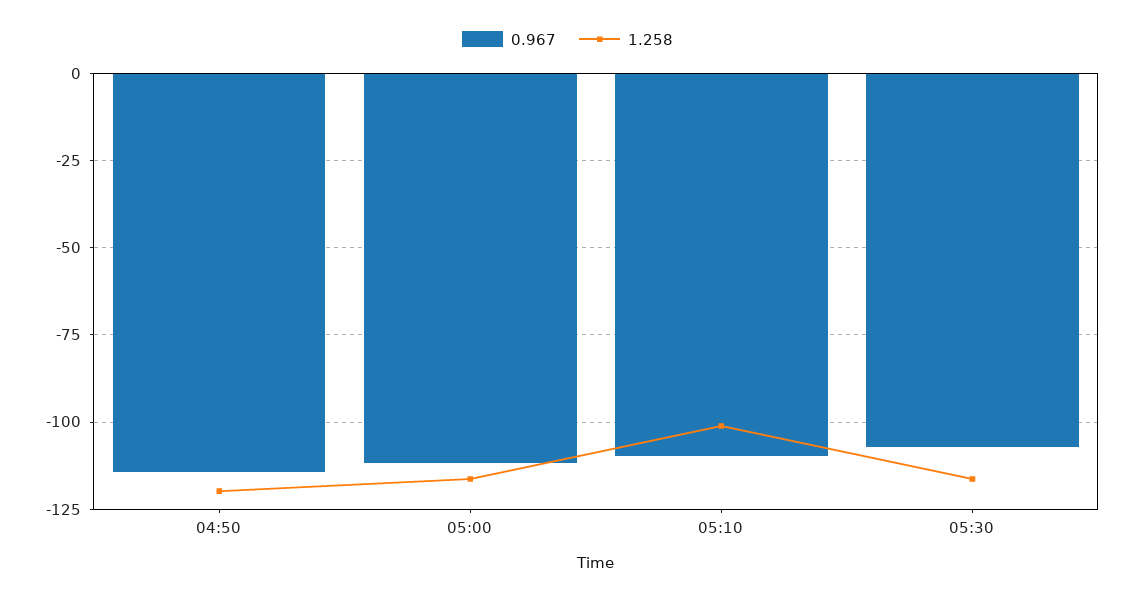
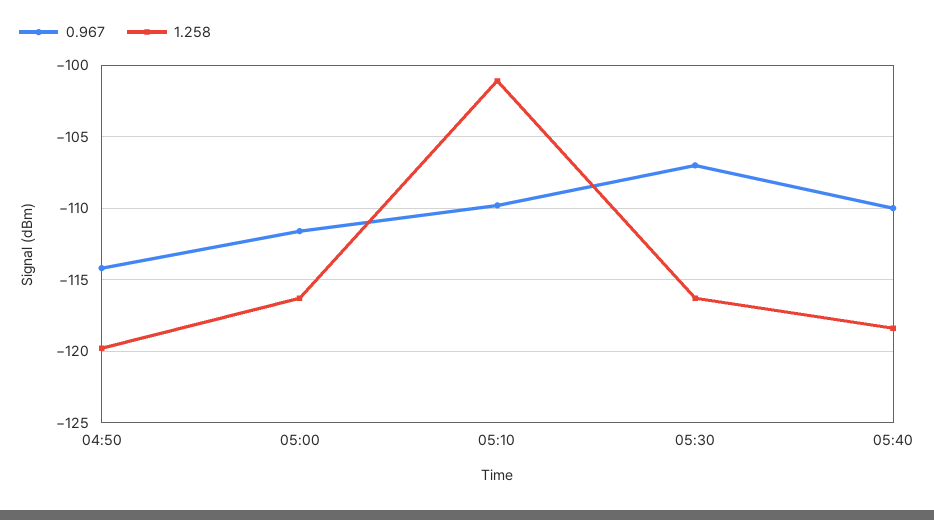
0.967, 05:40: none -> -110
1.258, 05:40: none -> -118.5

